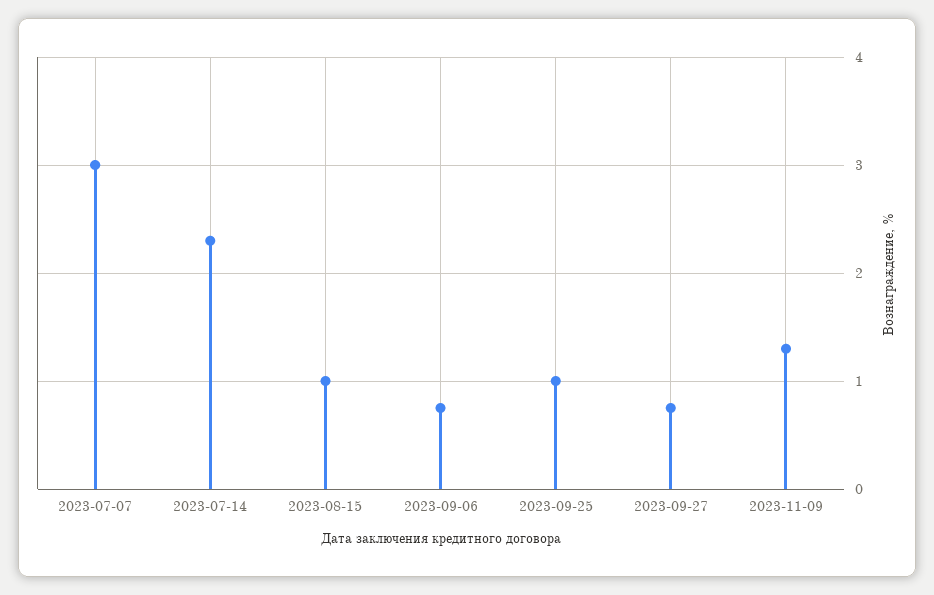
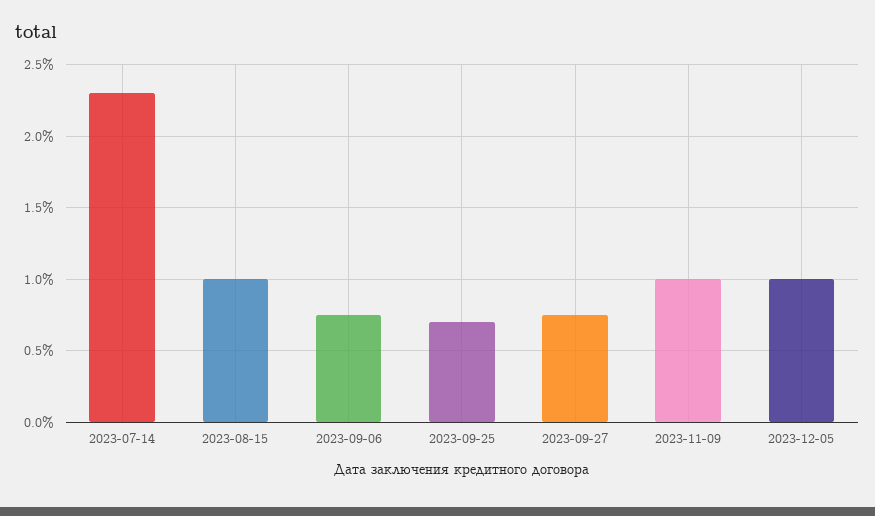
2023-07-07: 3 -> none
2023-09-25: 1 -> 0.7
2023-11-09: 1.3 -> 1
2023-12-05: none -> 1

